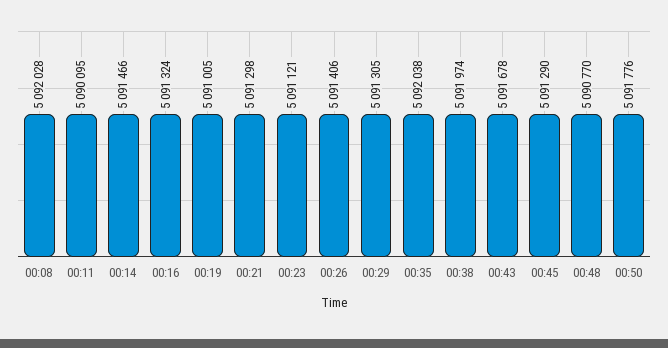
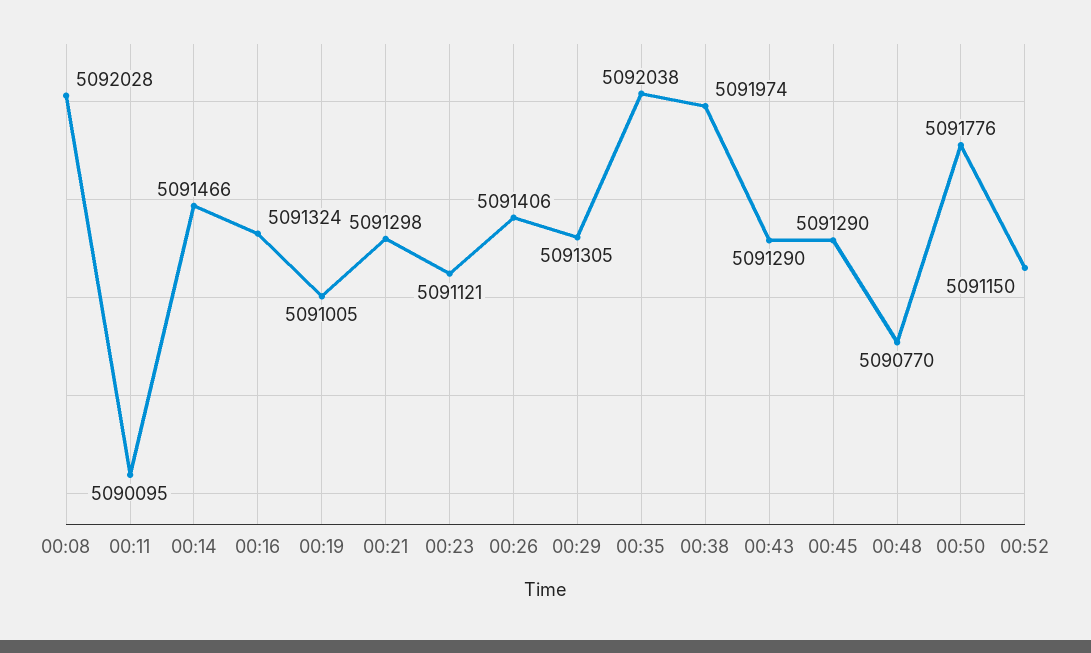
00:43: 5091678 -> 5091290
00:52: none -> 5091150

